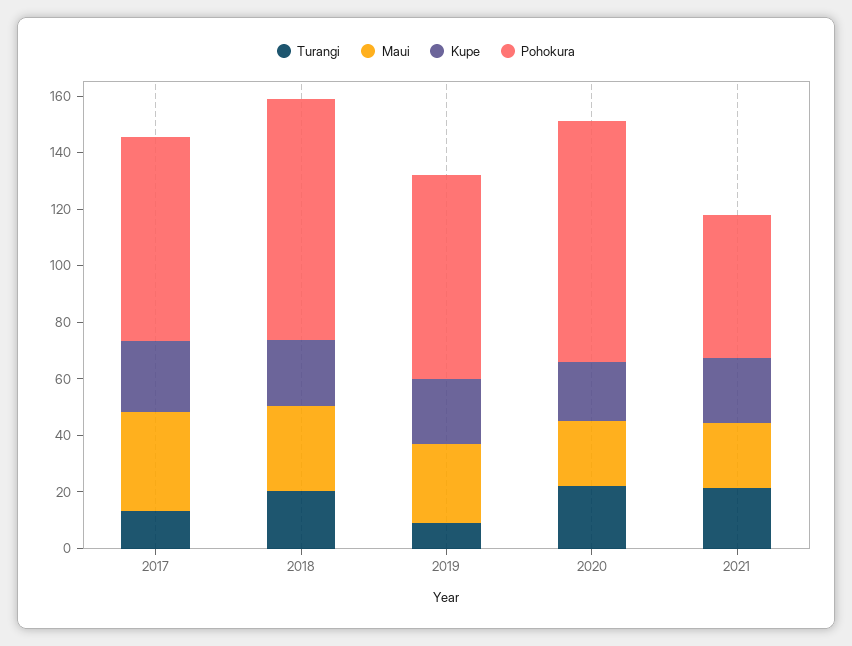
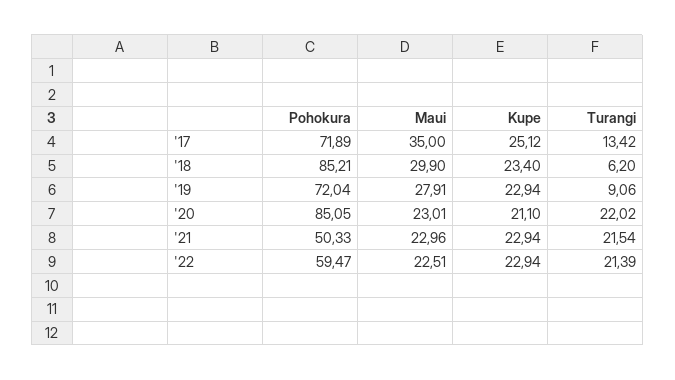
Turangi, 2018: 20 -> 6.2
Pohokura, '22: none -> 59.47
Maui, '22: none -> 22.51
Kupe, '22: none -> 22.94
Turangi, '22: none -> 21.39

